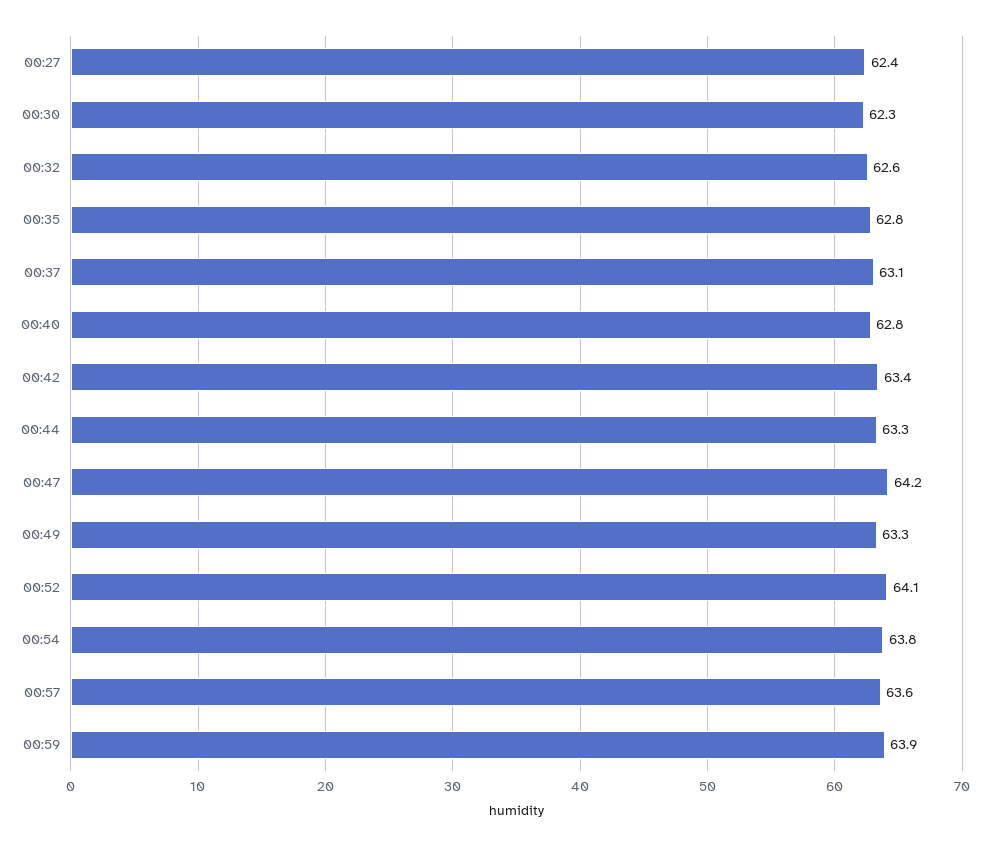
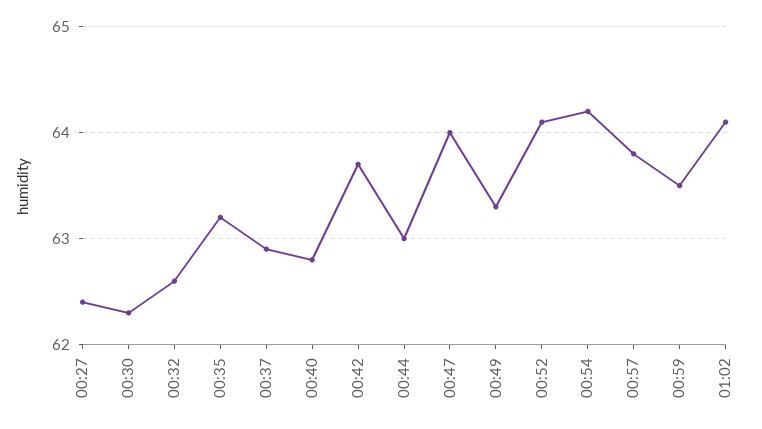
00:35: 62.8 -> 63.2
00:37: 63.1 -> 62.9
00:42: 63.4 -> 63.7
00:44: 63.3 -> 63
00:47: 64.2 -> 64
00:54: 63.8 -> 64.2
00:57: 63.6 -> 63.8
00:59: 63.9 -> 63.5
01:02: none -> 64.1

